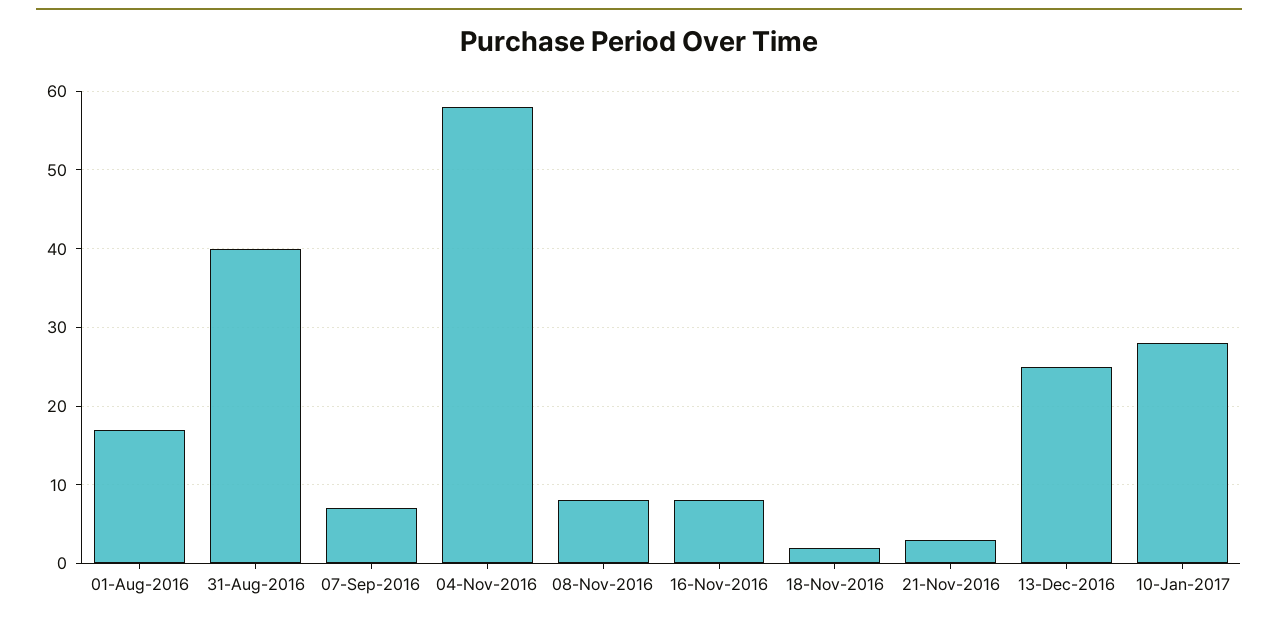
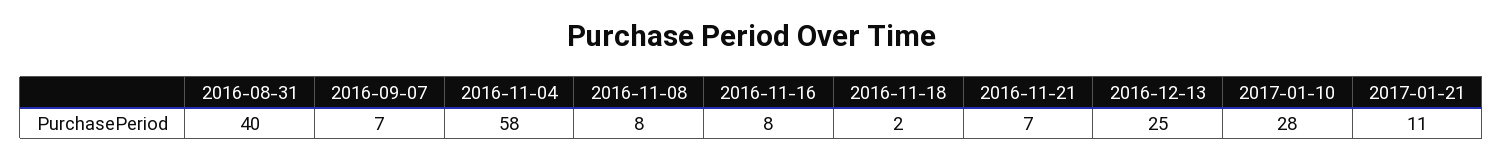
01-Aug-2016: 17 -> none
21-Nov-2016: 3 -> 7
2017-01-21: none -> 11

